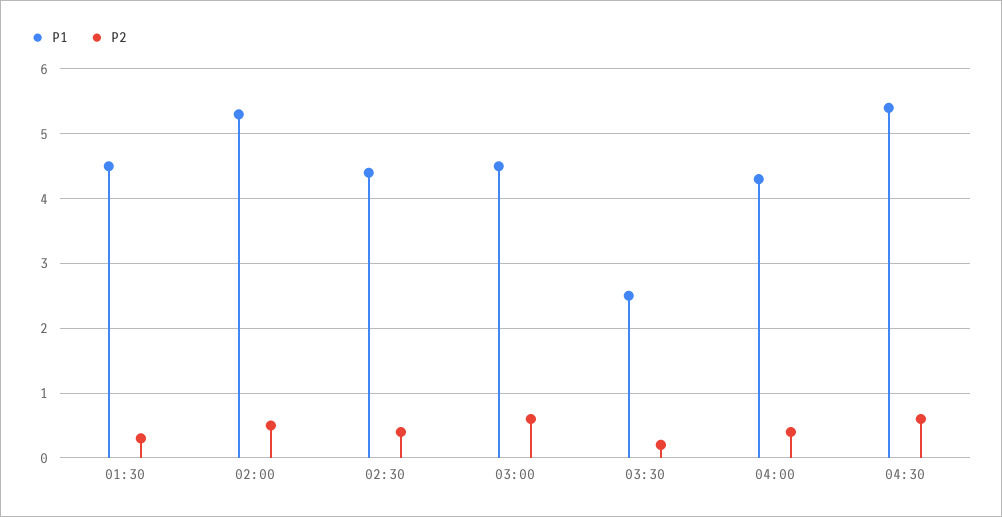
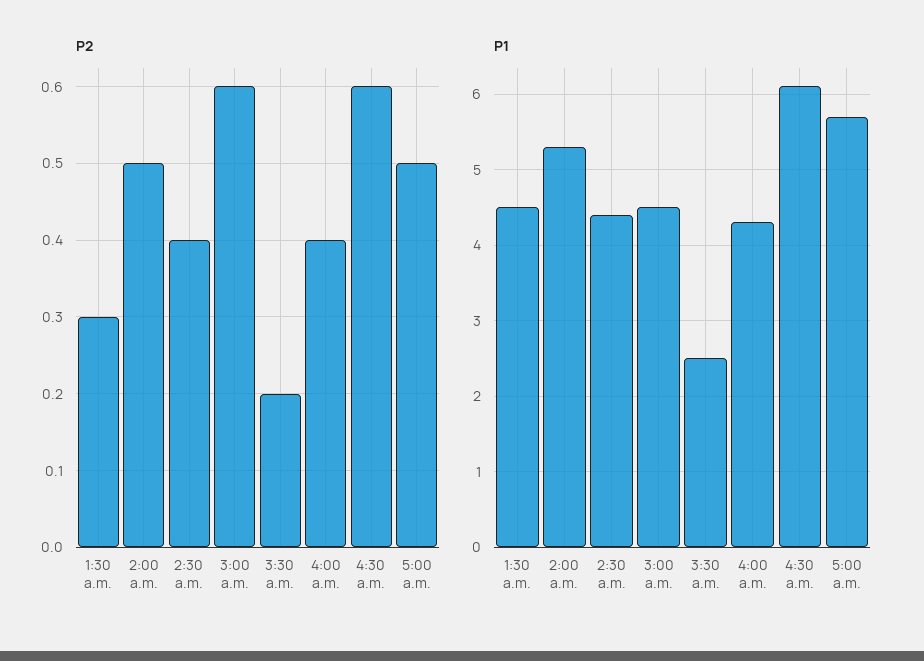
P1, 04:30: 5.4 -> 6.1
P2, 5:00 a.m.: none -> 0.5
P1, 5:00 a.m.: none -> 5.7

